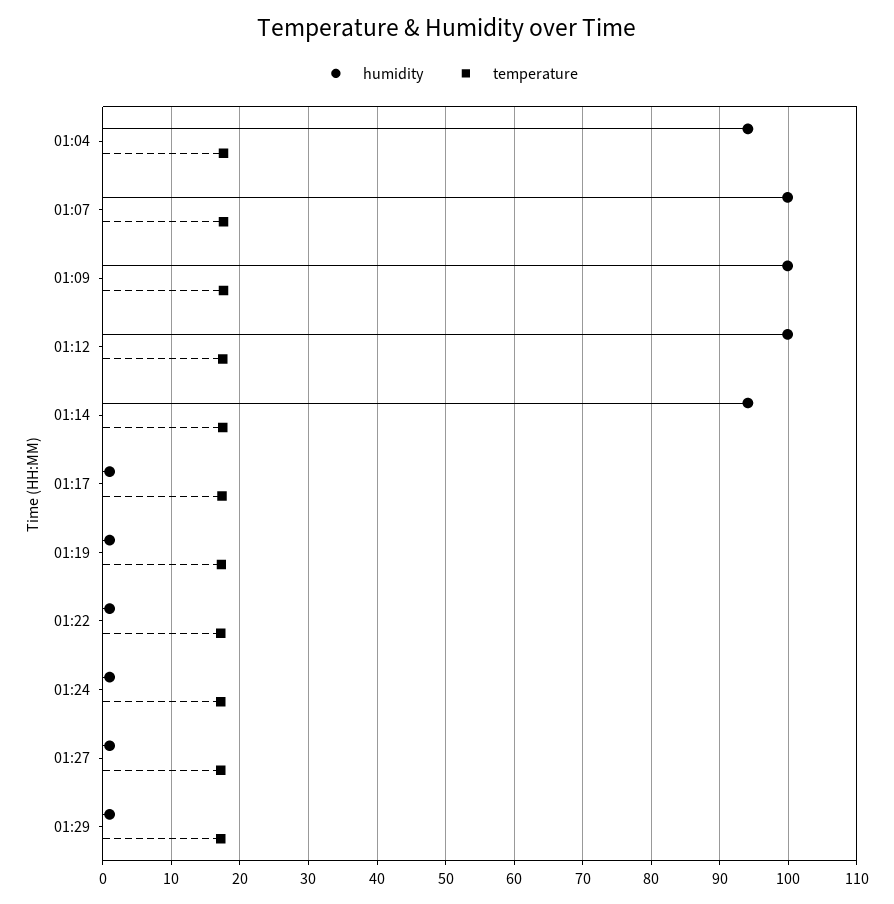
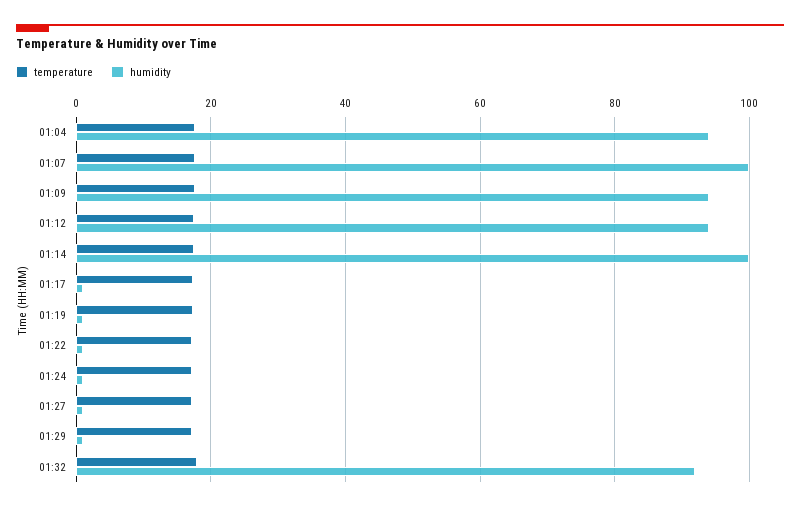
humidity, 01:09: 100 -> 94
humidity, 01:12: 100 -> 94
humidity, 01:14: 94 -> 100
temperature, 01:32: none -> 18
humidity, 01:32: none -> 92

